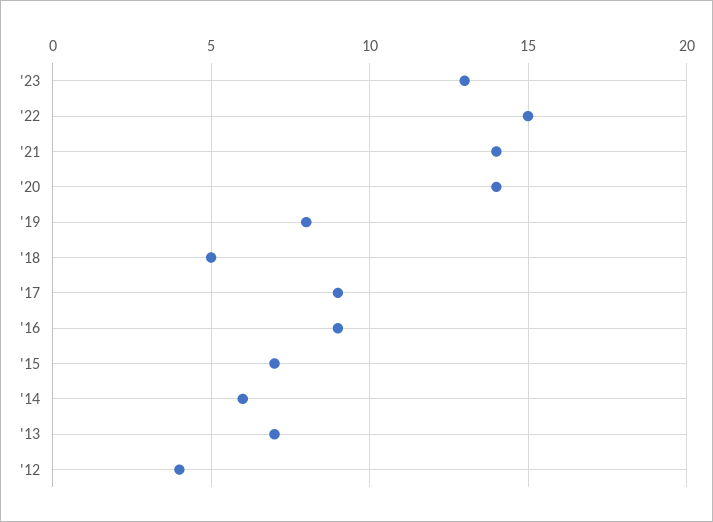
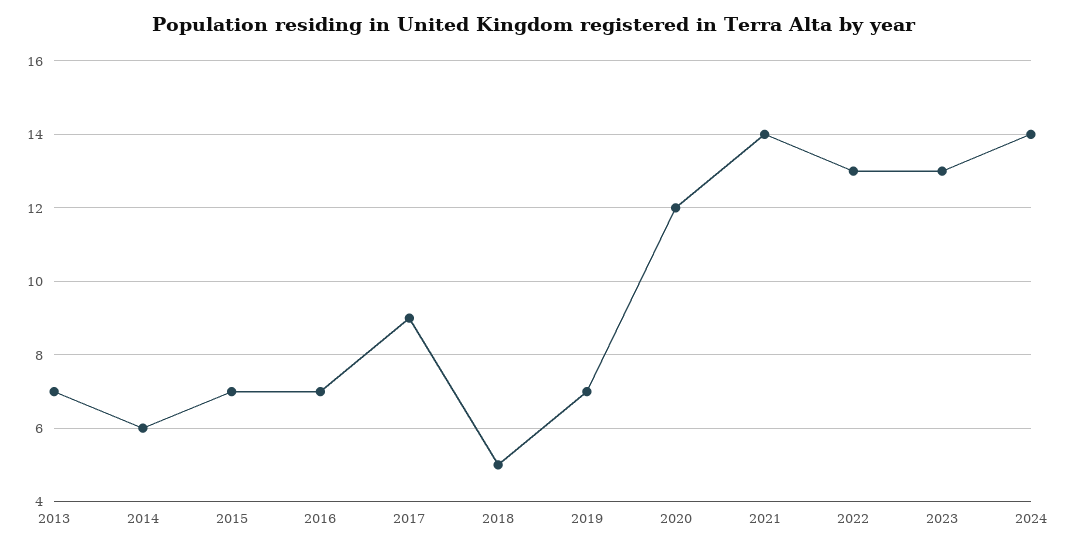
'22: 15 -> 13
'20: 14 -> 12
'19: 8 -> 7
'16: 9 -> 7
'12: 4 -> none
2024: none -> 14

